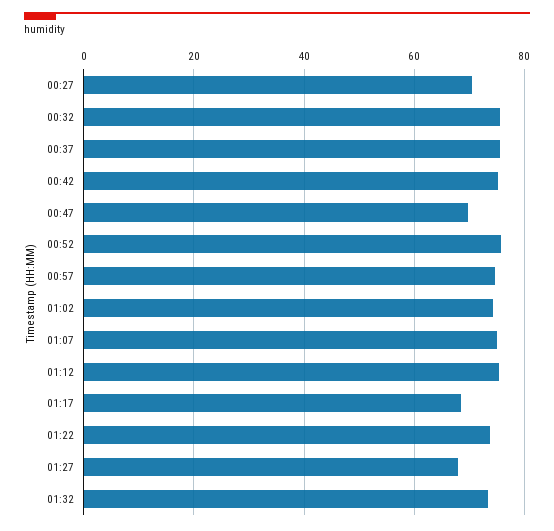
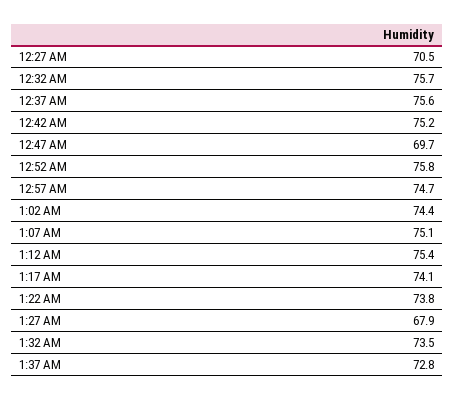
01:17: 68 -> 74.1
1:37 AM: none -> 72.8

